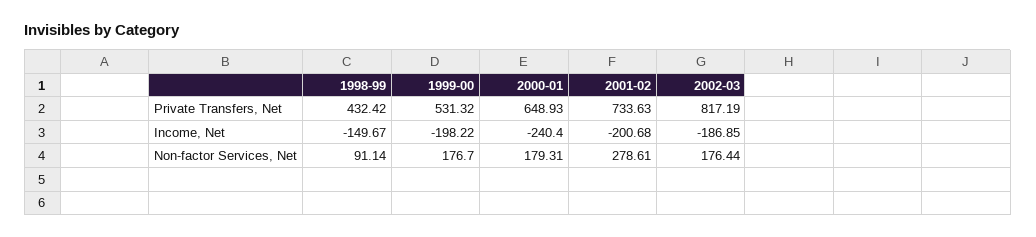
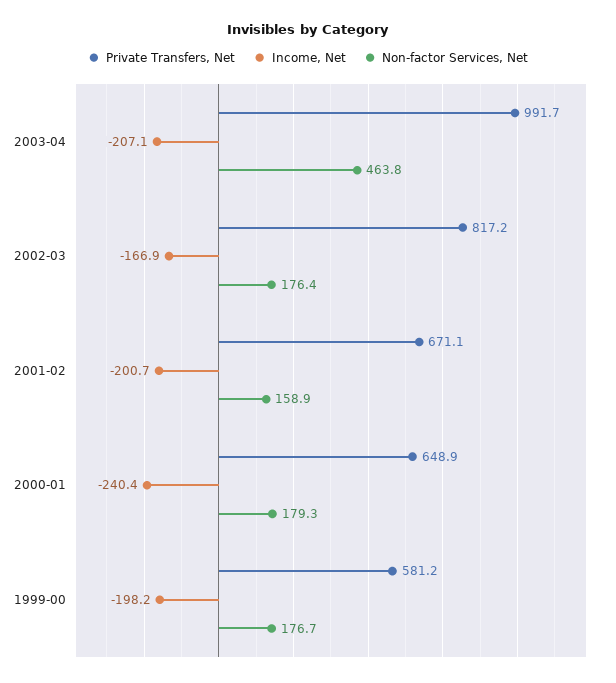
Private Transfers, Net, 1998-99: 432.42 -> none
Private Transfers, Net, 1999-00: 531.32 -> 581.2
Private Transfers, Net, 2001-02: 733.63 -> 671.1
Income, Net, 1998-99: -149.67 -> none
Income, Net, 2002-03: -186.85 -> -166.9
Non-factor Services, Net, 1998-99: 91.14 -> none
Non-factor Services, Net, 2001-02: 278.61 -> 158.9
Private Transfers, Net, 2003-04: none -> 991.7
Income, Net, 2003-04: none -> -207.1
Non-factor Services, Net, 2003-04: none -> 463.8

